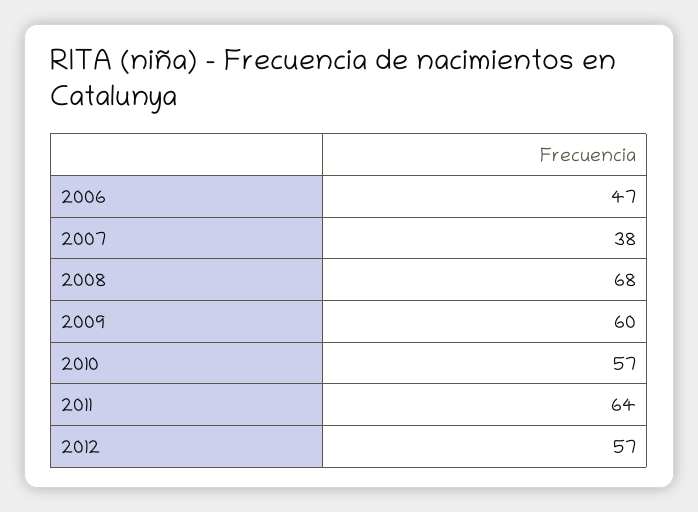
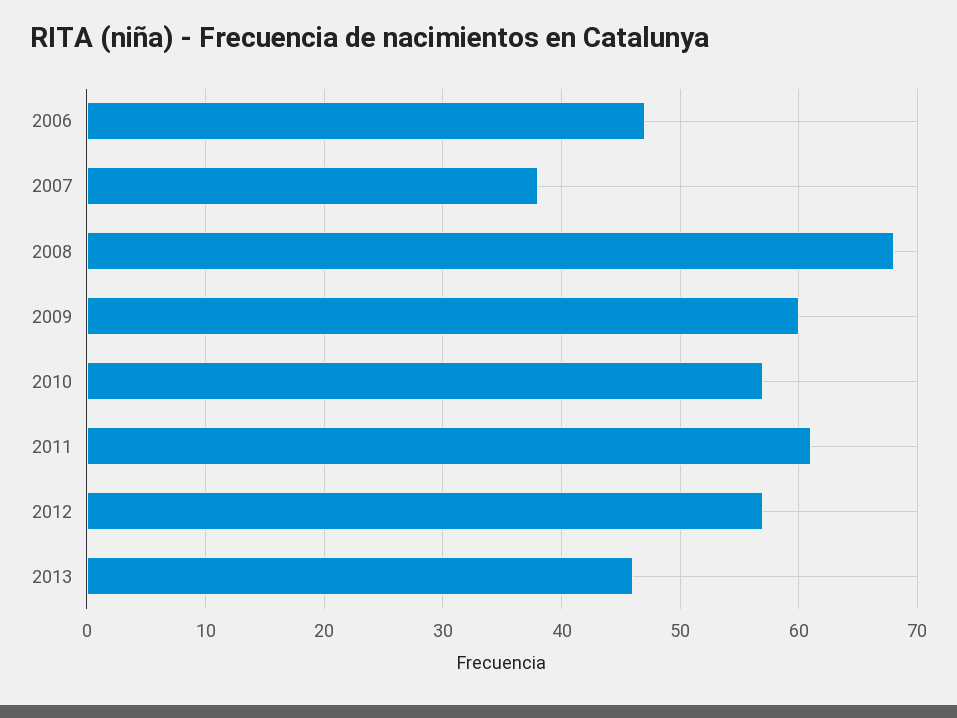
2011: 64 -> 61
2013: none -> 46

